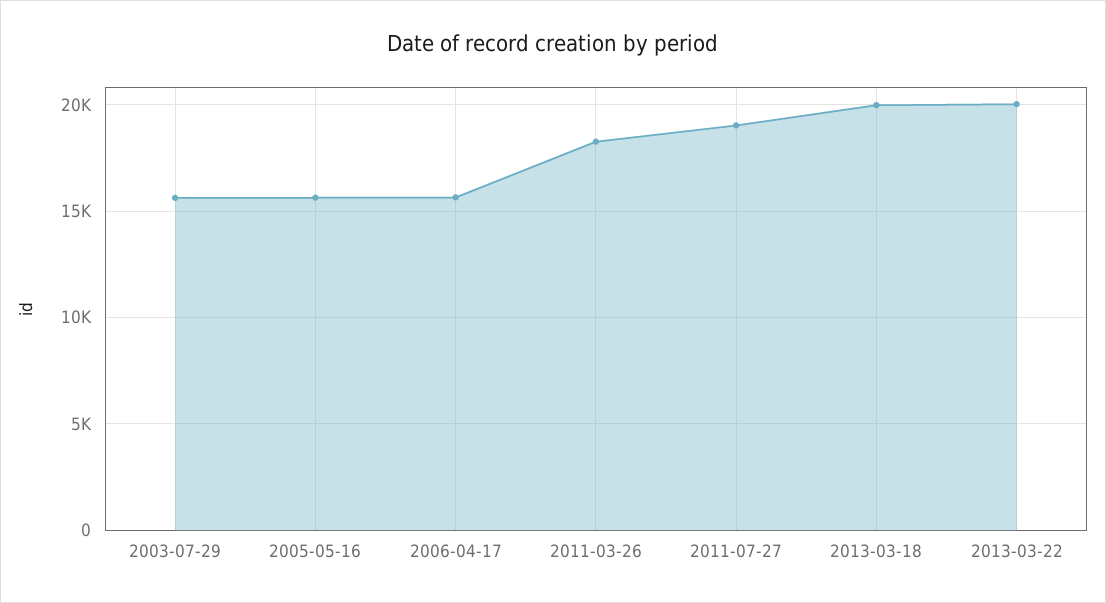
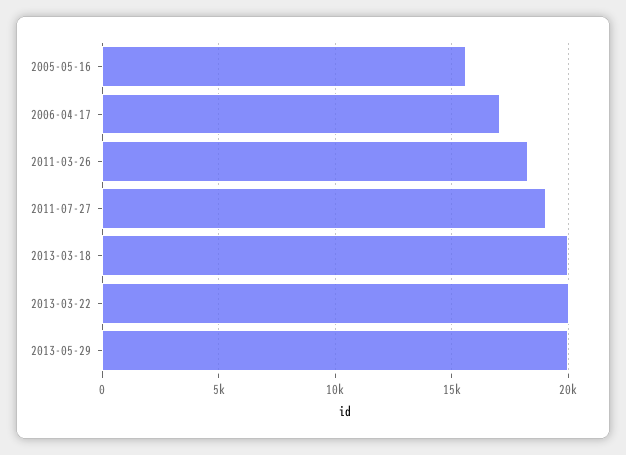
2003-07-29: 15500 -> none
2006-04-17: 15500 -> 17000
2013-05-29: none -> 20000

